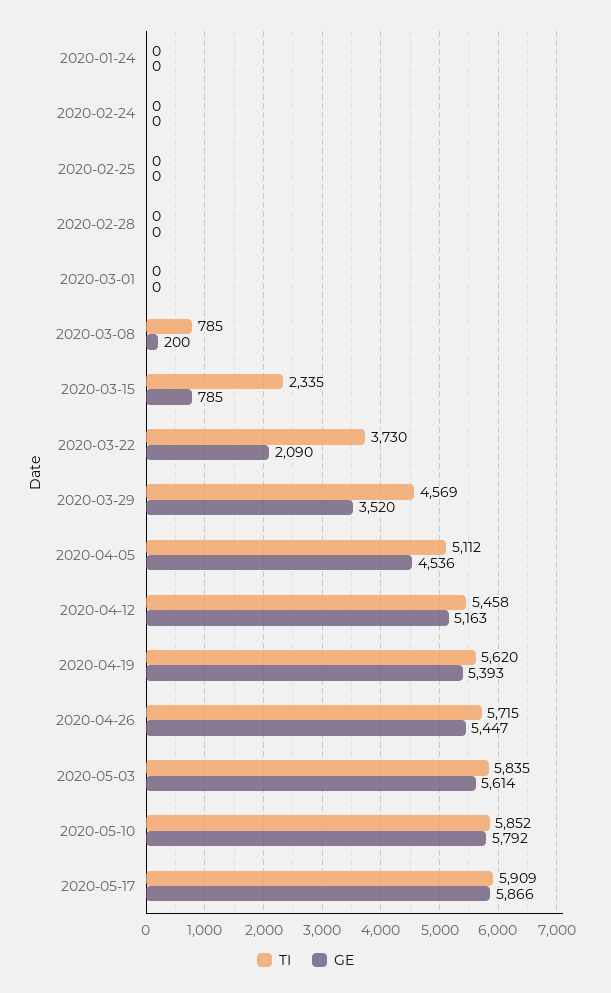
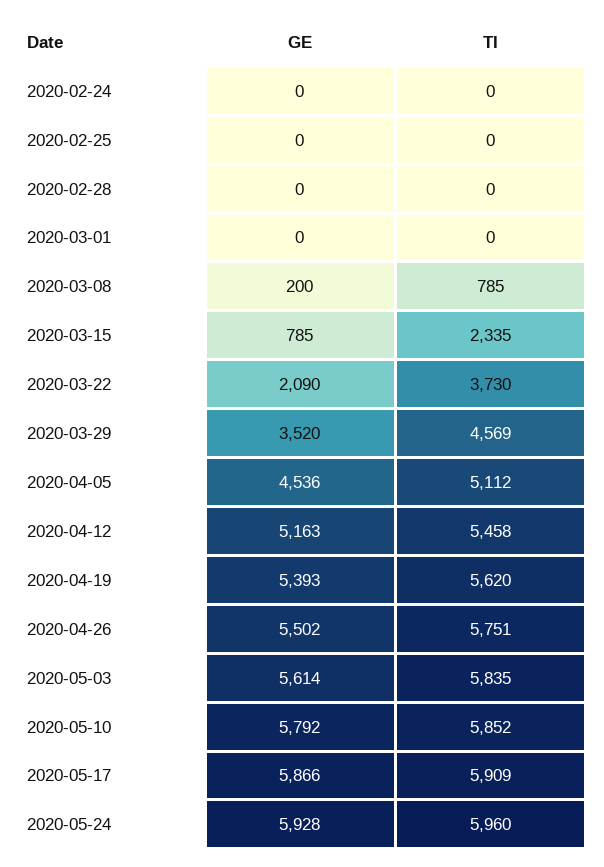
TI, 2020-01-24: 0 -> none
GE, 2020-01-24: 0 -> none
TI, 2020-04-26: 5715 -> 5751
GE, 2020-04-26: 5447 -> 5502
GE, 2020-05-24: none -> 5928
TI, 2020-05-24: none -> 5960

